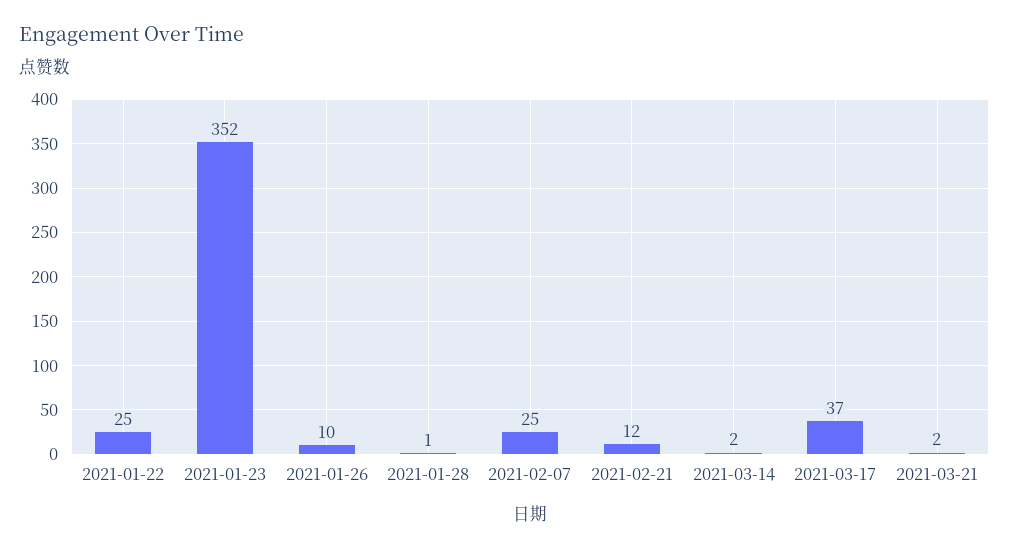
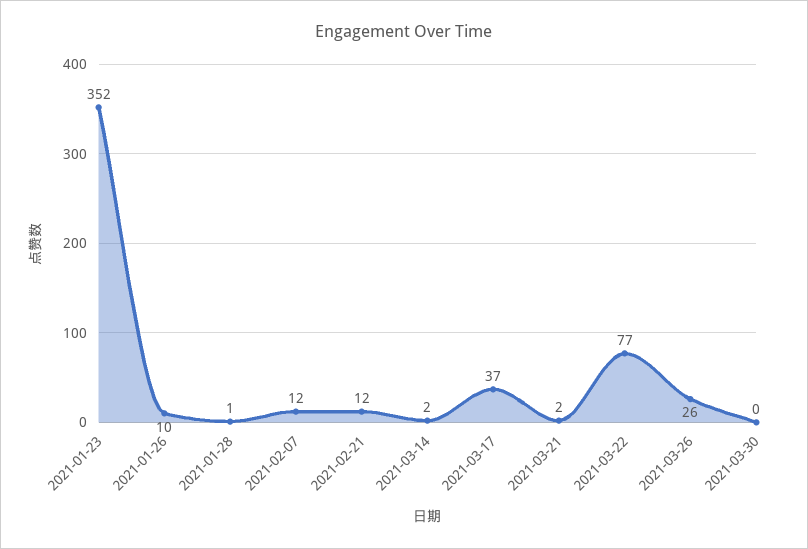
2021-01-22: 25 -> none
2021-02-07: 25 -> 12
2021-03-22: none -> 77
2021-03-26: none -> 26
2021-03-30: none -> 0

